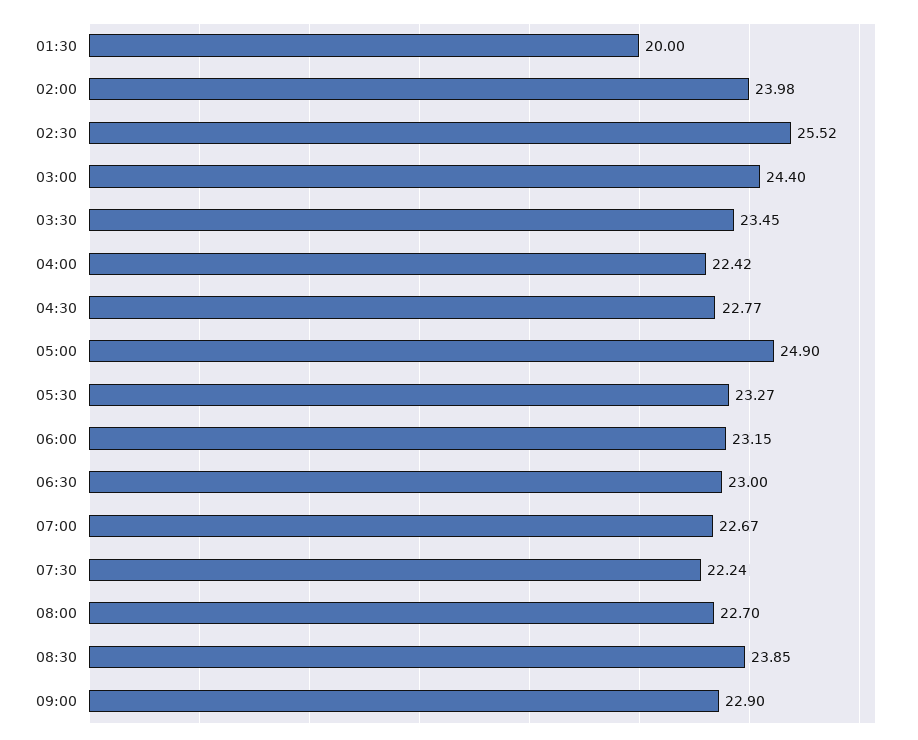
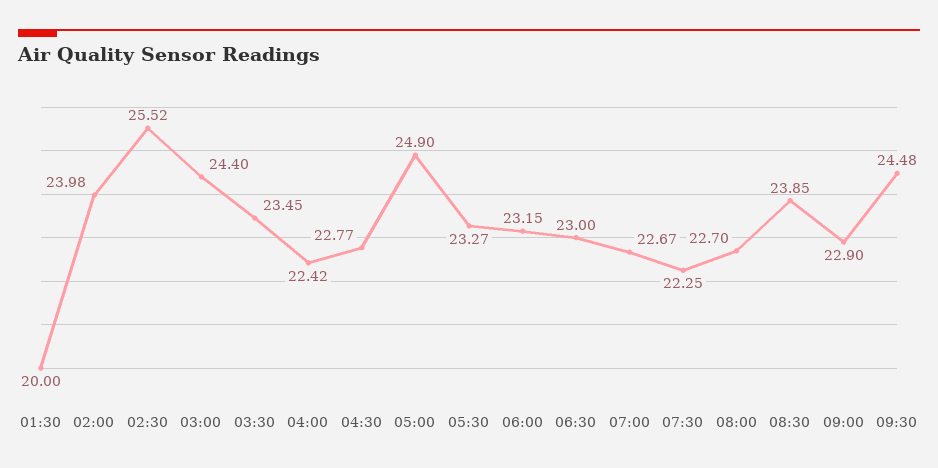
07:30: 22.24 -> 22.25
09:30: none -> 24.48

